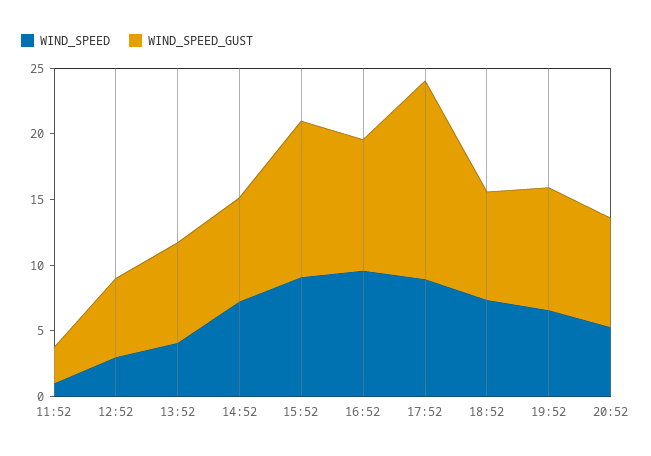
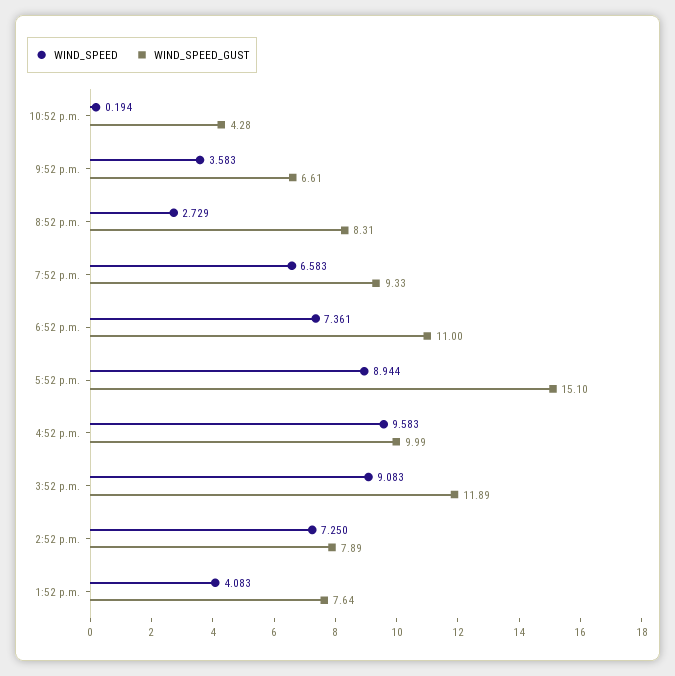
WIND_SPEED, 11:52: 1 -> none
WIND_SPEED_GUST, 11:52: 3 -> none
WIND_SPEED, 12:52: 3 -> none
WIND_SPEED_GUST, 12:52: 6 -> none
WIND_SPEED_GUST, 18:52: 8 -> 11
WIND_SPEED, 20:52: 5 -> 2.729
WIND_SPEED, 10:52 p.m.: none -> 0.194
WIND_SPEED_GUST, 10:52 p.m.: none -> 4.28
WIND_SPEED, 9:52 p.m.: none -> 3.583
WIND_SPEED_GUST, 9:52 p.m.: none -> 6.61

